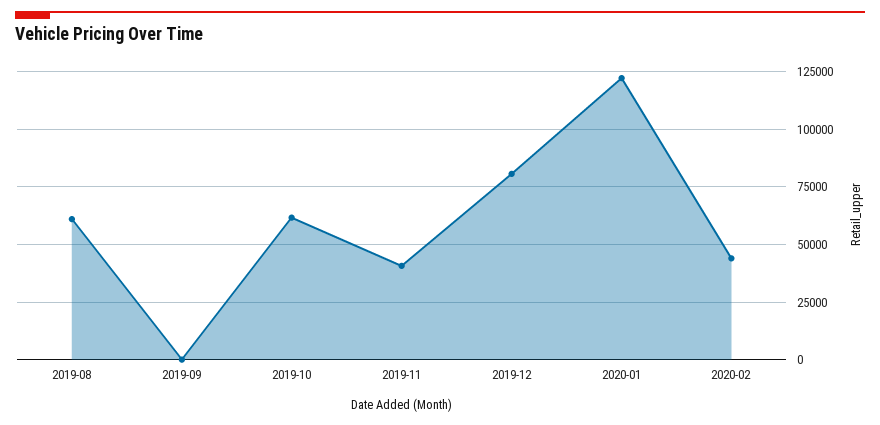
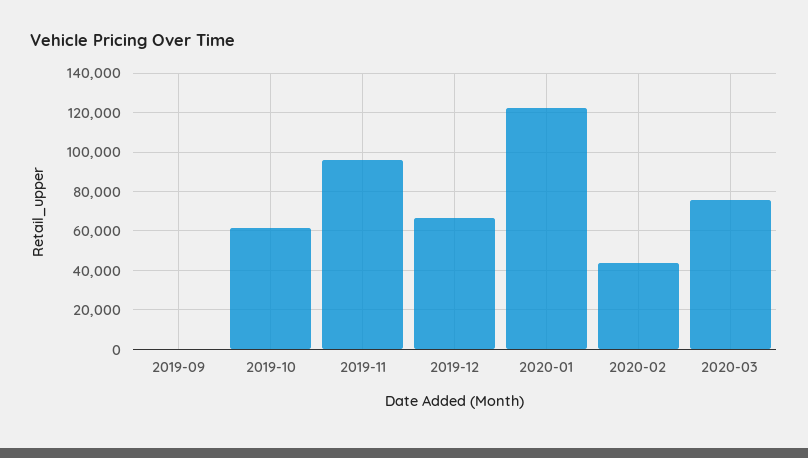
2019-08: 60000 -> none
2019-11: 40000 -> 95000
2019-12: 80000 -> 65000
2020-03: none -> 75000

